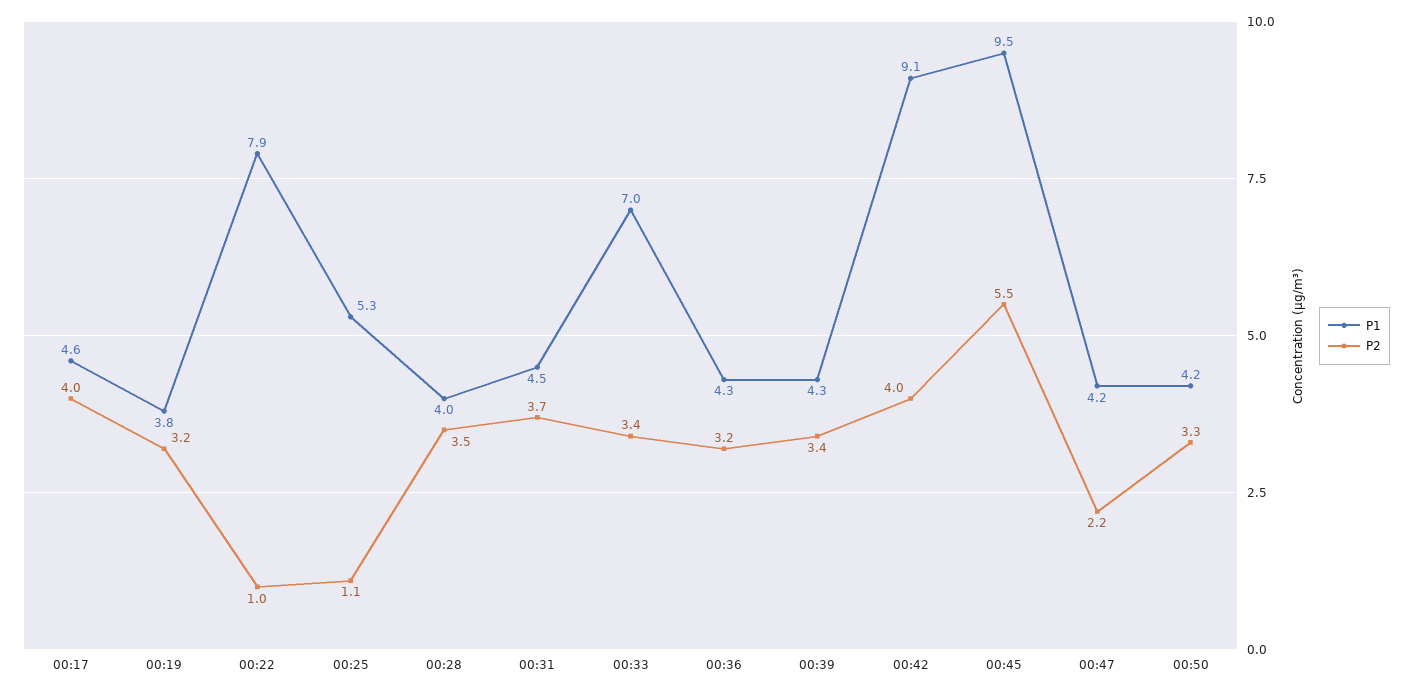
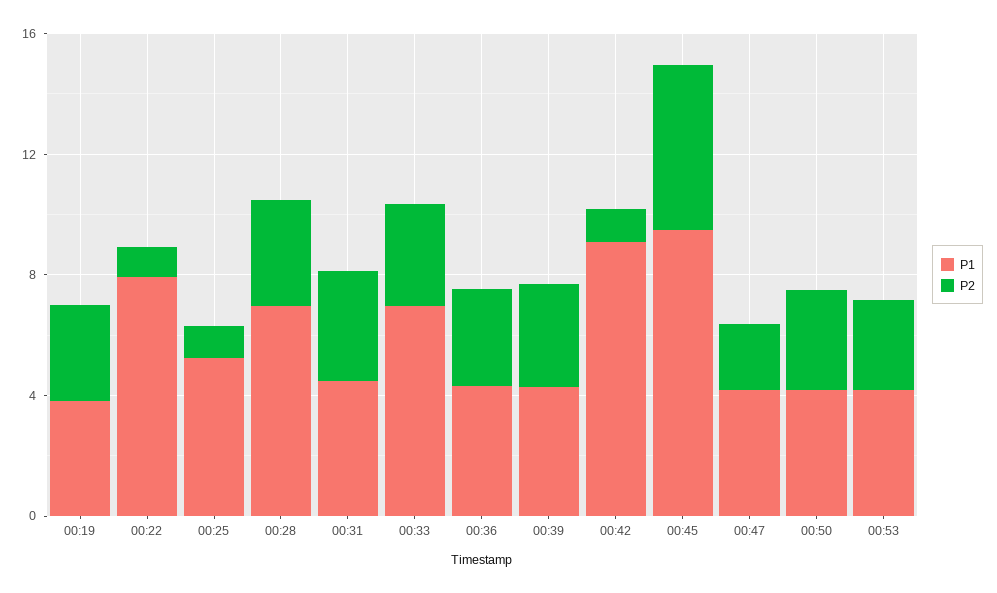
P1, 00:17: 4.6 -> none
P2, 00:17: 4 -> none
P1, 00:28: 4 -> 7
P2, 00:42: 4 -> 1
P1, 00:53: none -> 4
P2, 00:53: none -> 3

